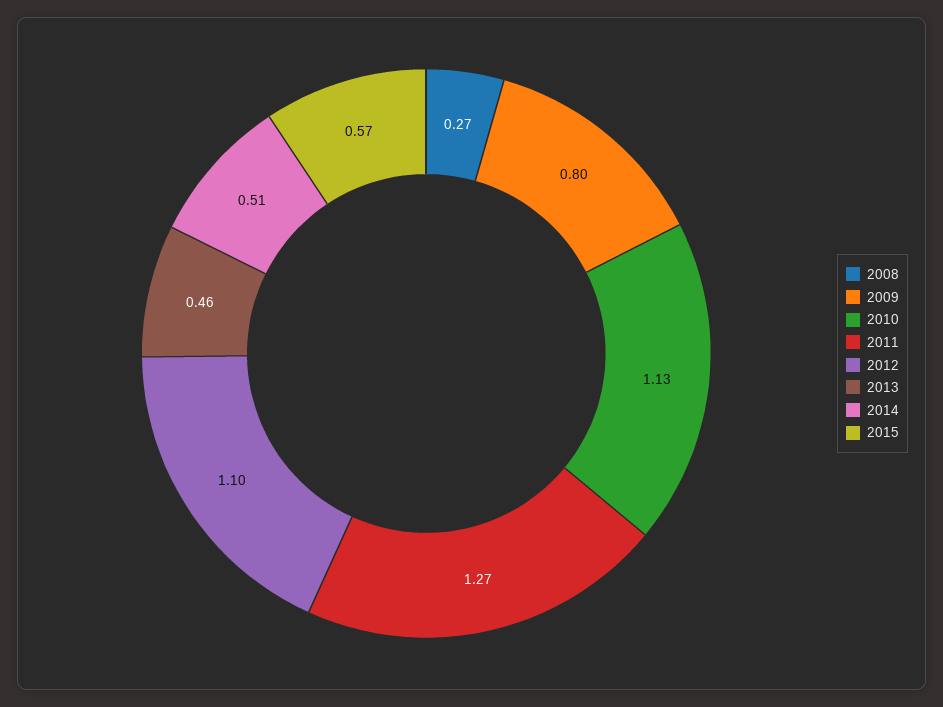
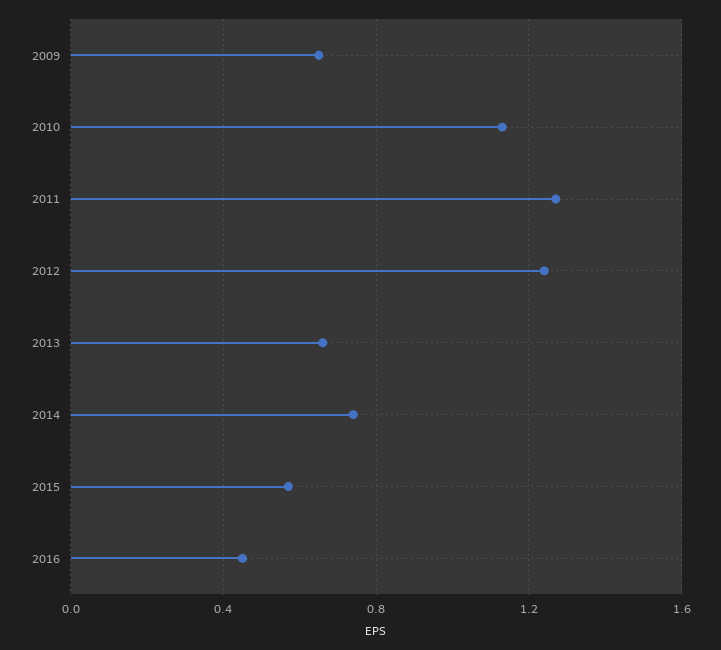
2008: 0.27 -> none
2009: 0.8 -> 0.65
2012: 1.1 -> 1.25
2013: 0.46 -> 0.65
2014: 0.51 -> 0.75
2016: none -> 0.45

